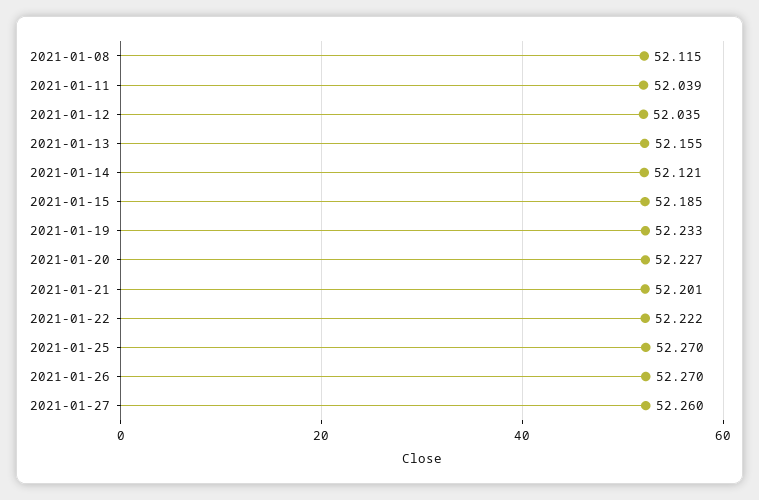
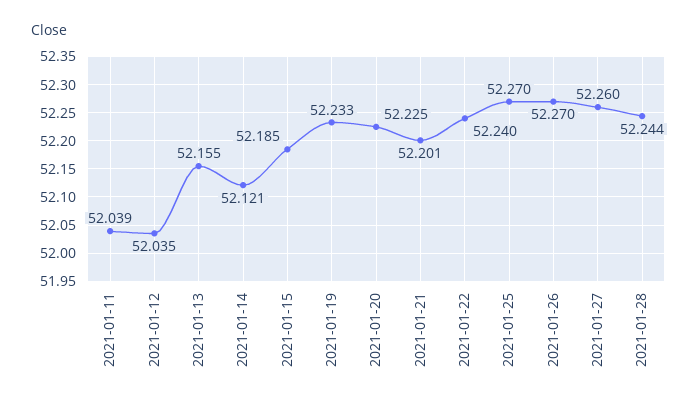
2021-01-08: 52.115 -> none
2021-01-20: 52.227 -> 52.225
2021-01-22: 52.222 -> 52.24
2021-01-28: none -> 52.244

